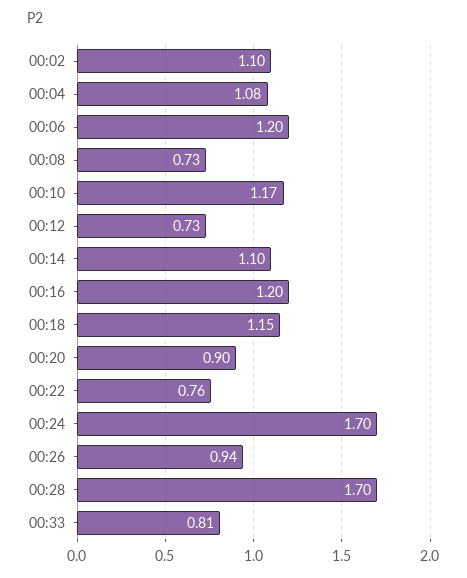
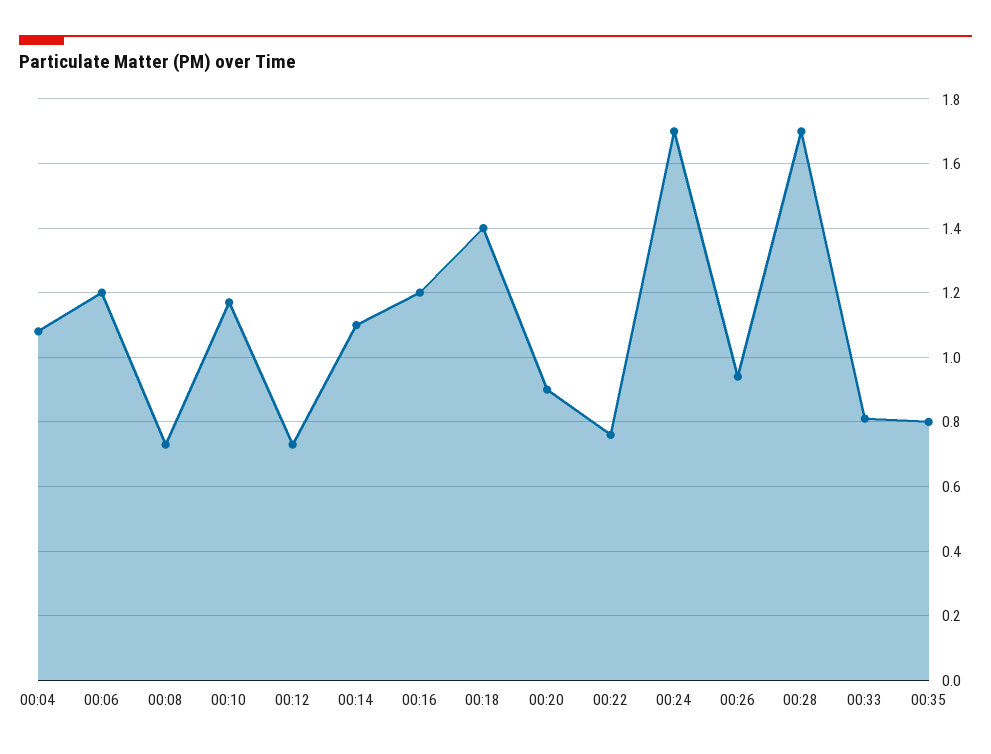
00:02: 1.1 -> none
00:18: 1.15 -> 1.4
00:35: none -> 0.8

